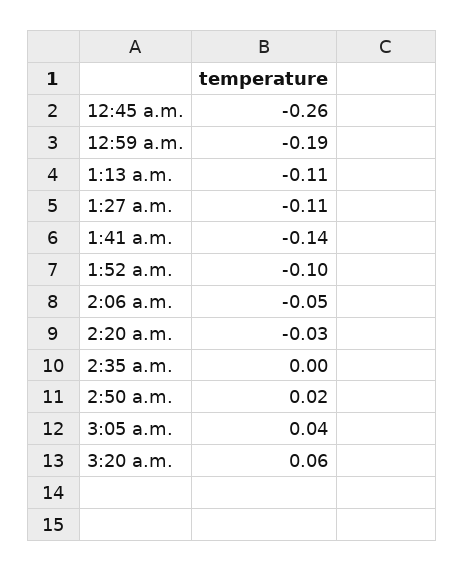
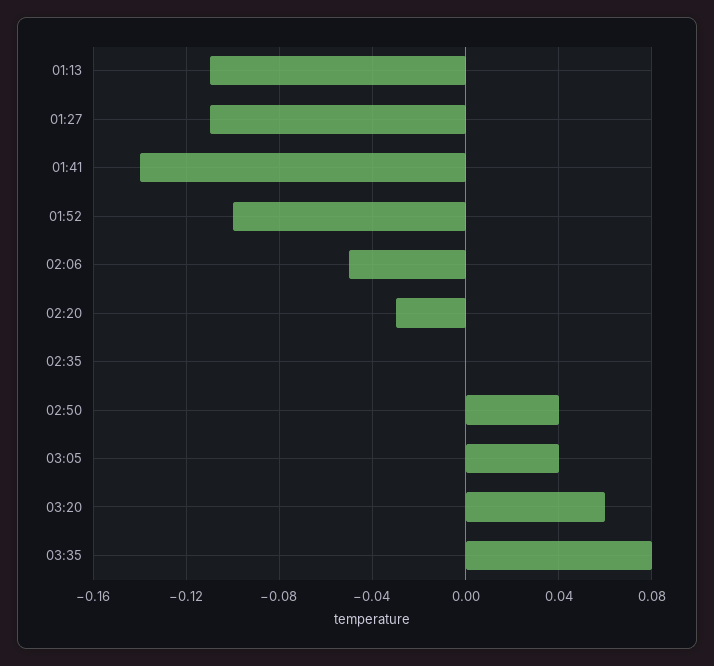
12:45 a.m.: -0.26 -> none
12:59 a.m.: -0.19 -> none
2:50 a.m.: 0.02 -> 0.04
03:35: none -> 0.08

